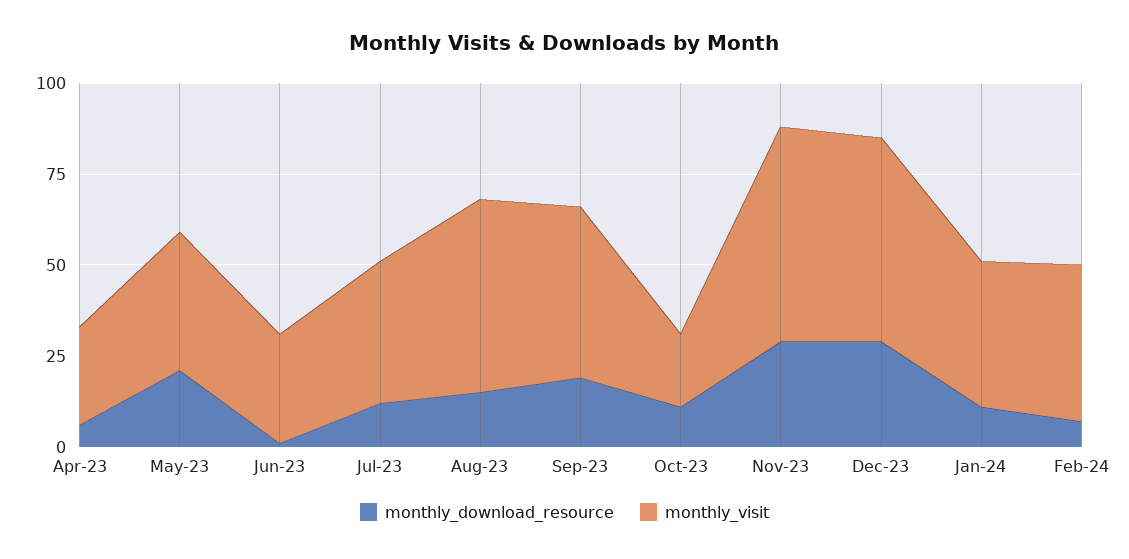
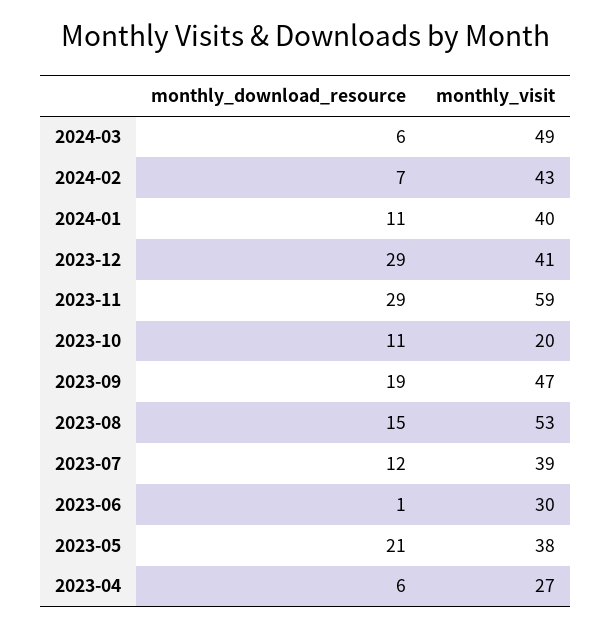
monthly_visit, Dec-23: 55 -> 41
monthly_download_resource, 2024-03: none -> 6
monthly_visit, 2024-03: none -> 49

